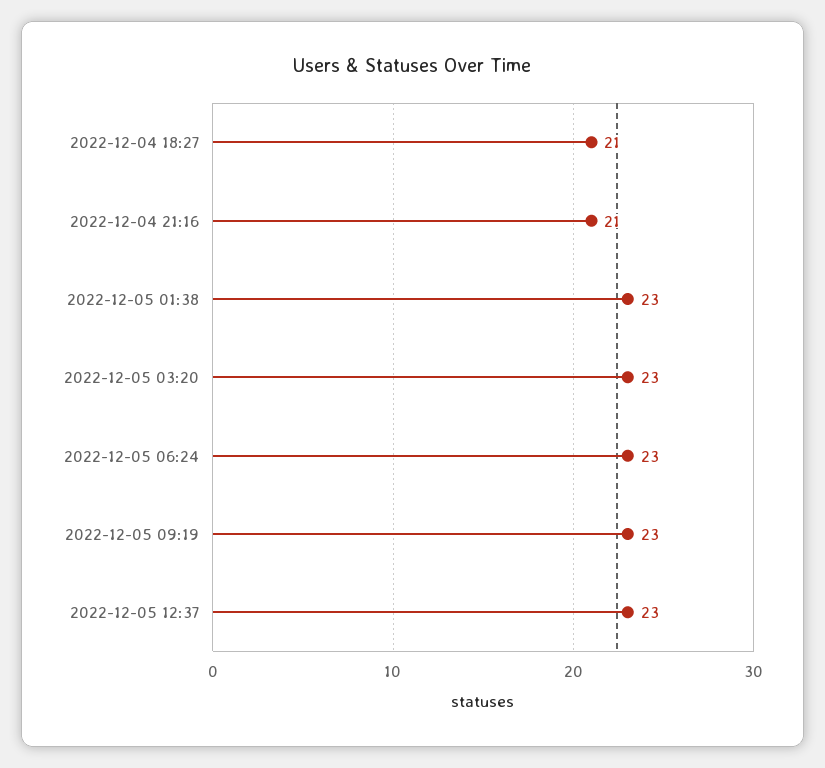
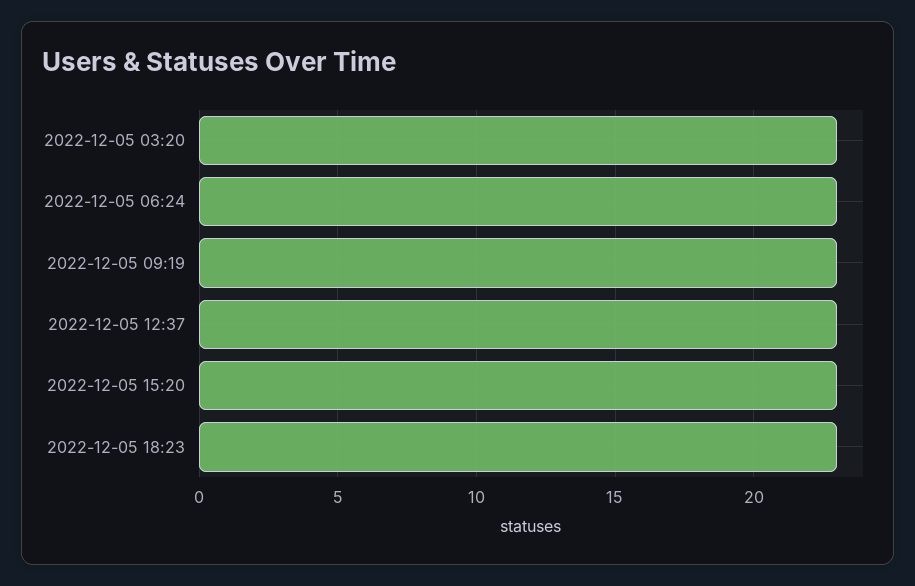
2022-12-04 18:27: 21 -> none
2022-12-04 21:16: 21 -> none
2022-12-05 01:38: 23 -> none
2022-12-05 15:20: none -> 23
2022-12-05 18:23: none -> 23

